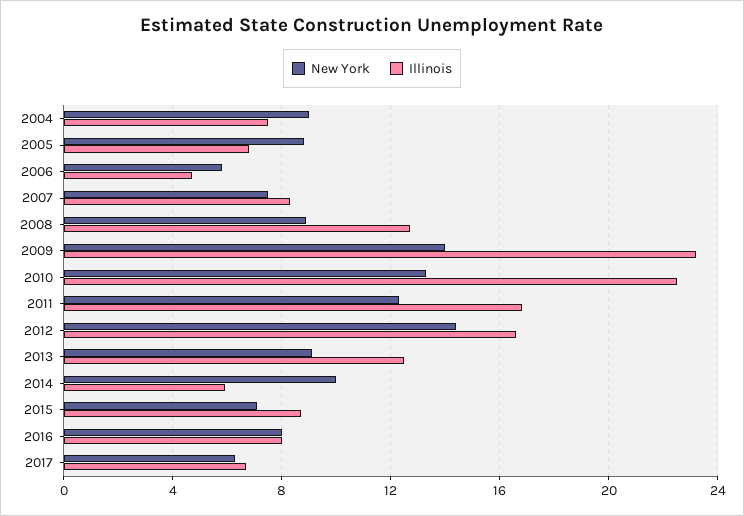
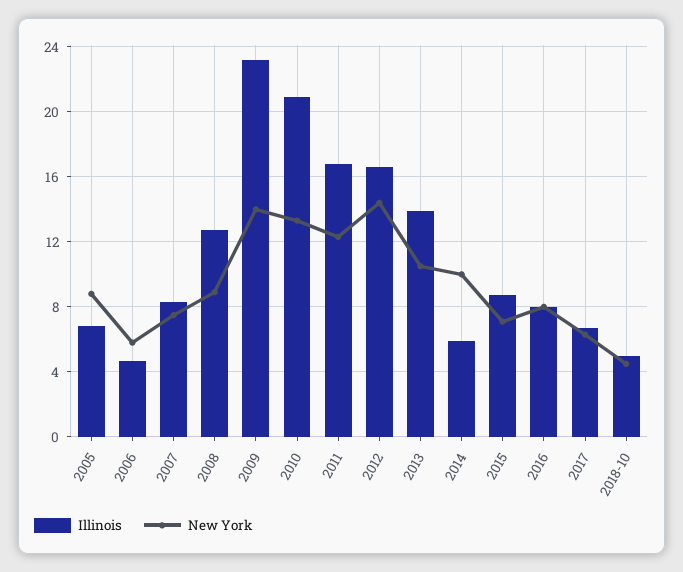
New York, 2004: 9 -> none
Illinois, 2004: 7.5 -> none
Illinois, 2010: 22.5 -> 21
New York, 2013: 9 -> 10.5
Illinois, 2013: 12.5 -> 14
Illinois, 2018-10: none -> 5
New York, 2018-10: none -> 4.5

